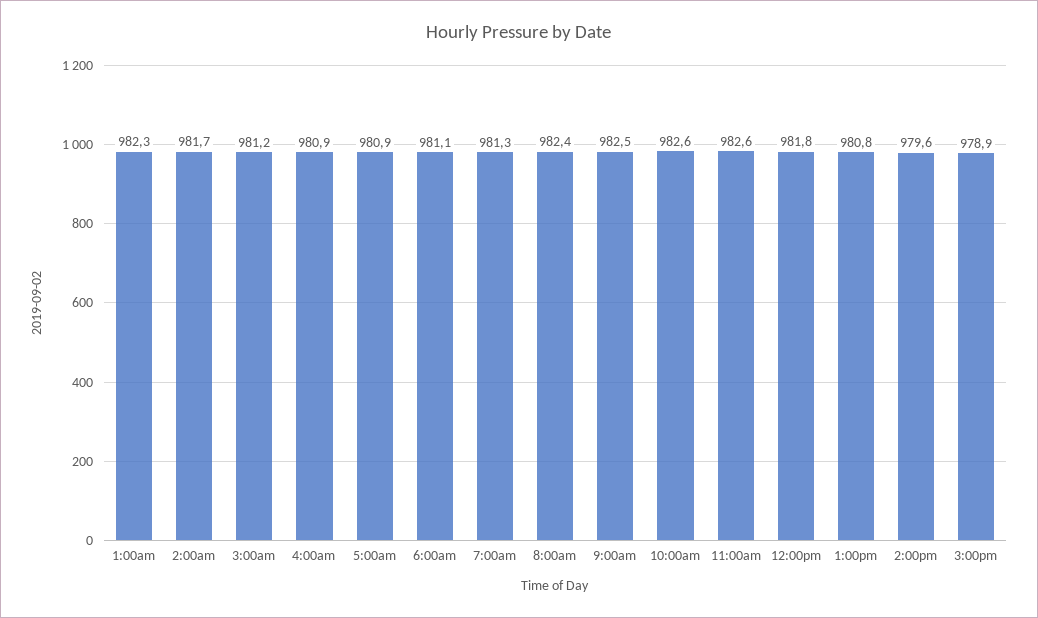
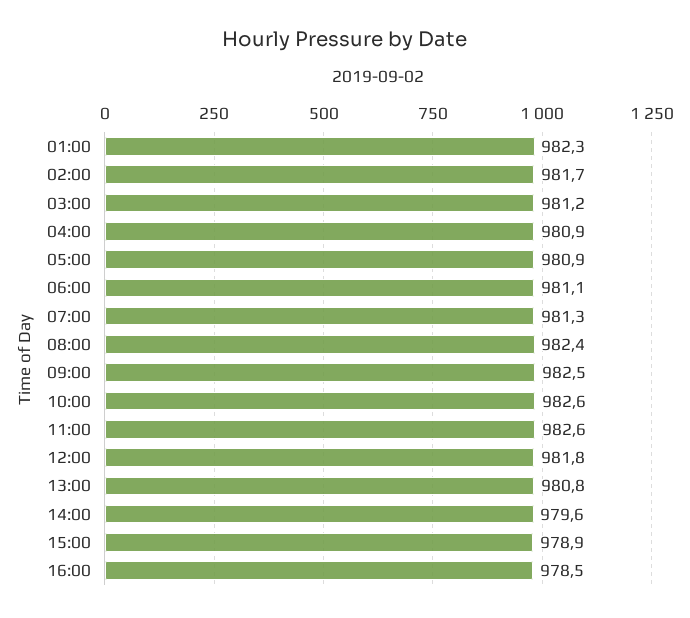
16:00: none -> 978.5

